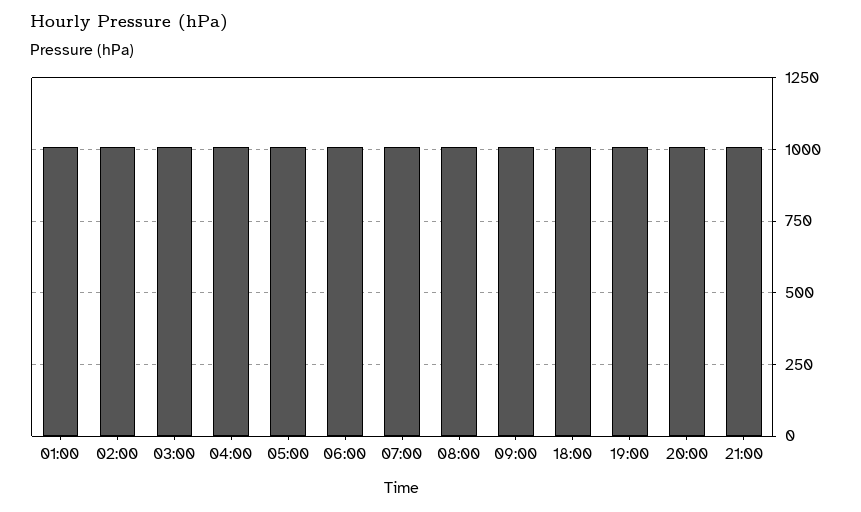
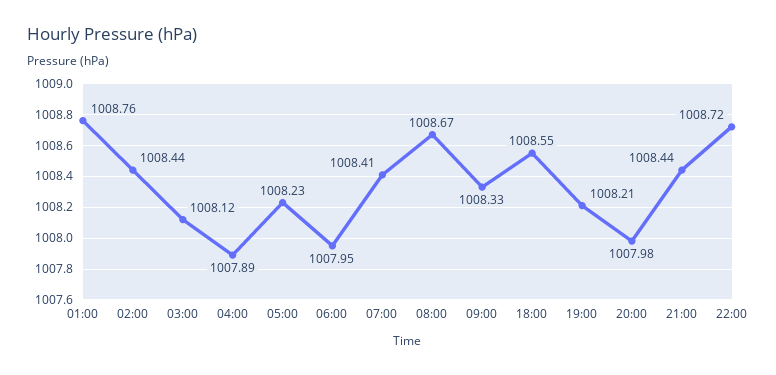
22:00: none -> 1008.72

